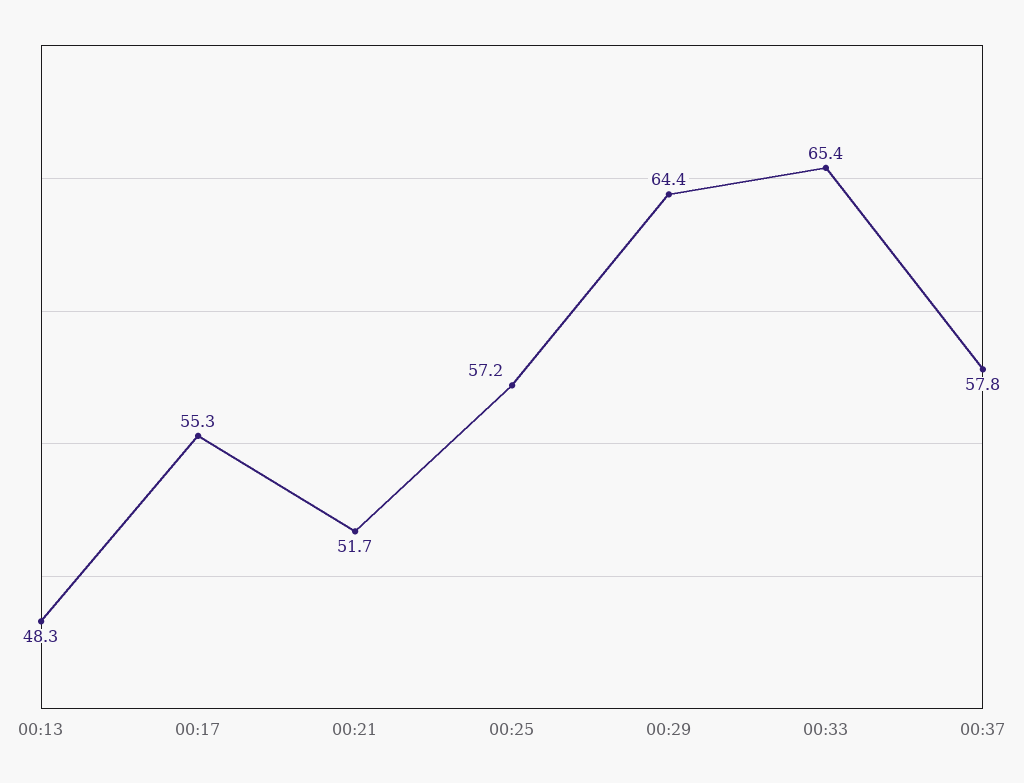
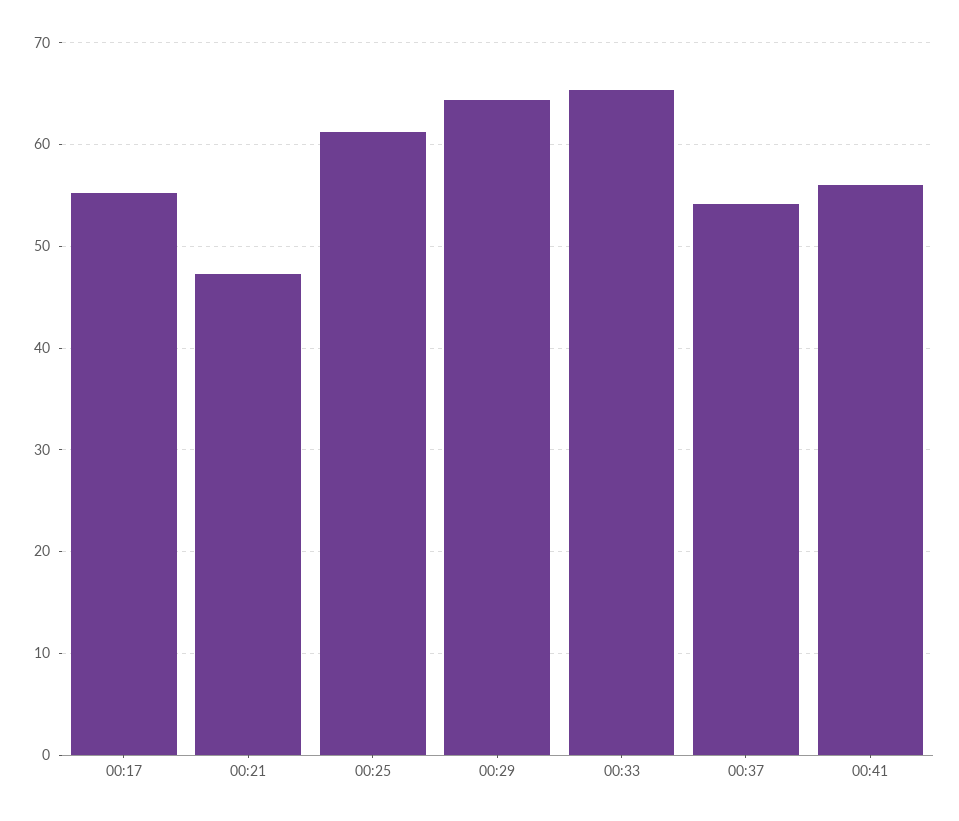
00:13: 48.3 -> none
00:21: 51.7 -> 47
00:25: 57.2 -> 61
00:37: 57.8 -> 54
00:41: none -> 56

